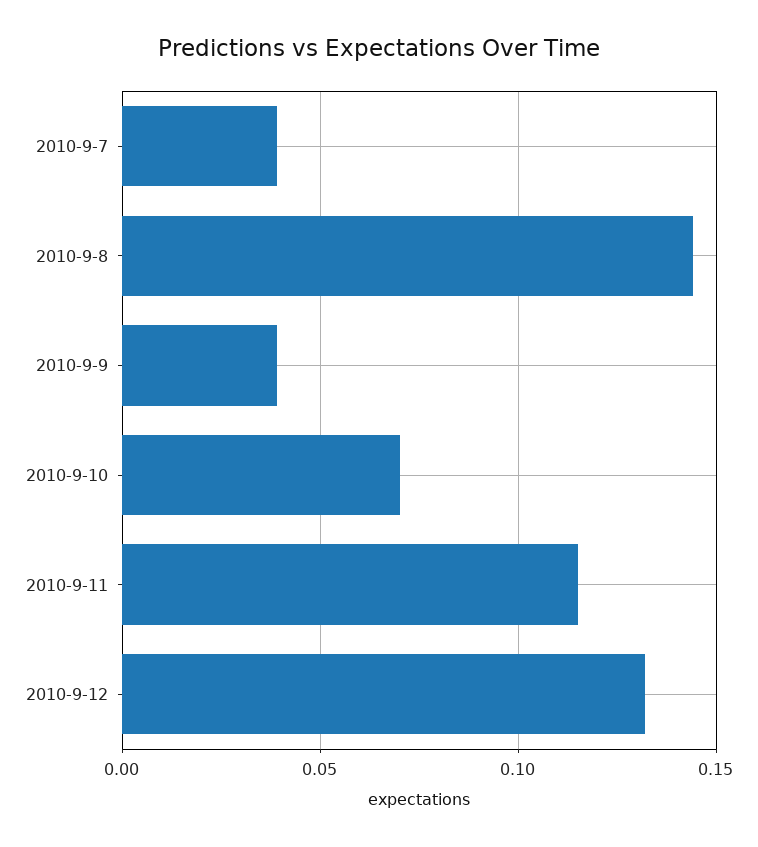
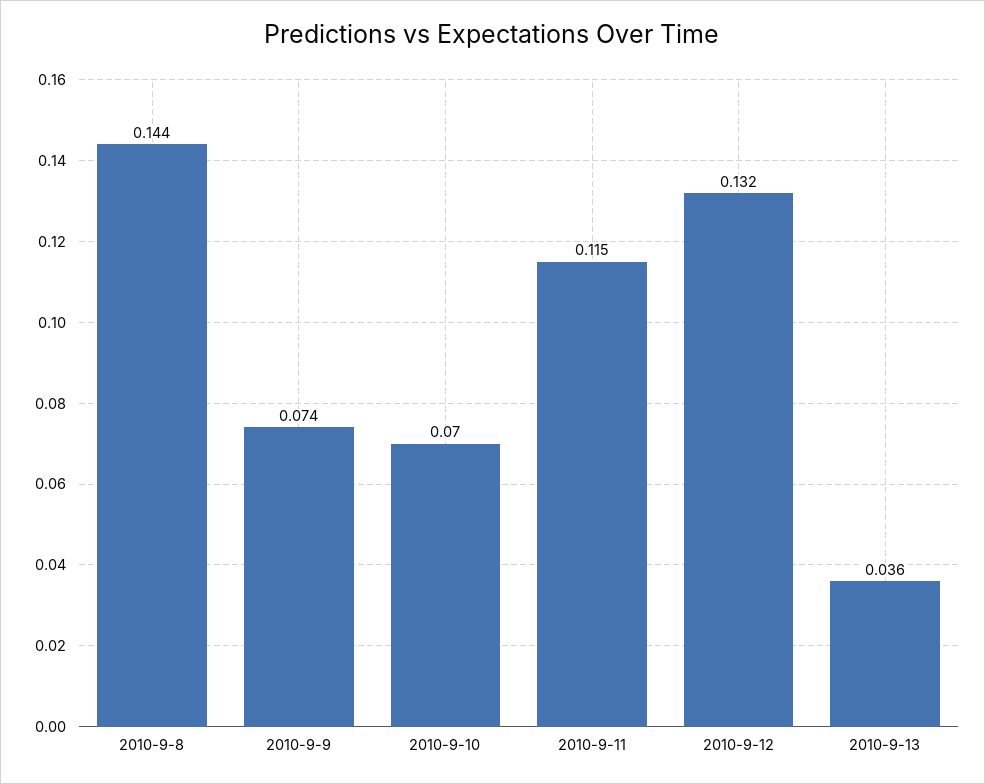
2010-9-7: 0.04 -> none
2010-9-9: 0.04 -> 0.074
2010-9-13: none -> 0.036

